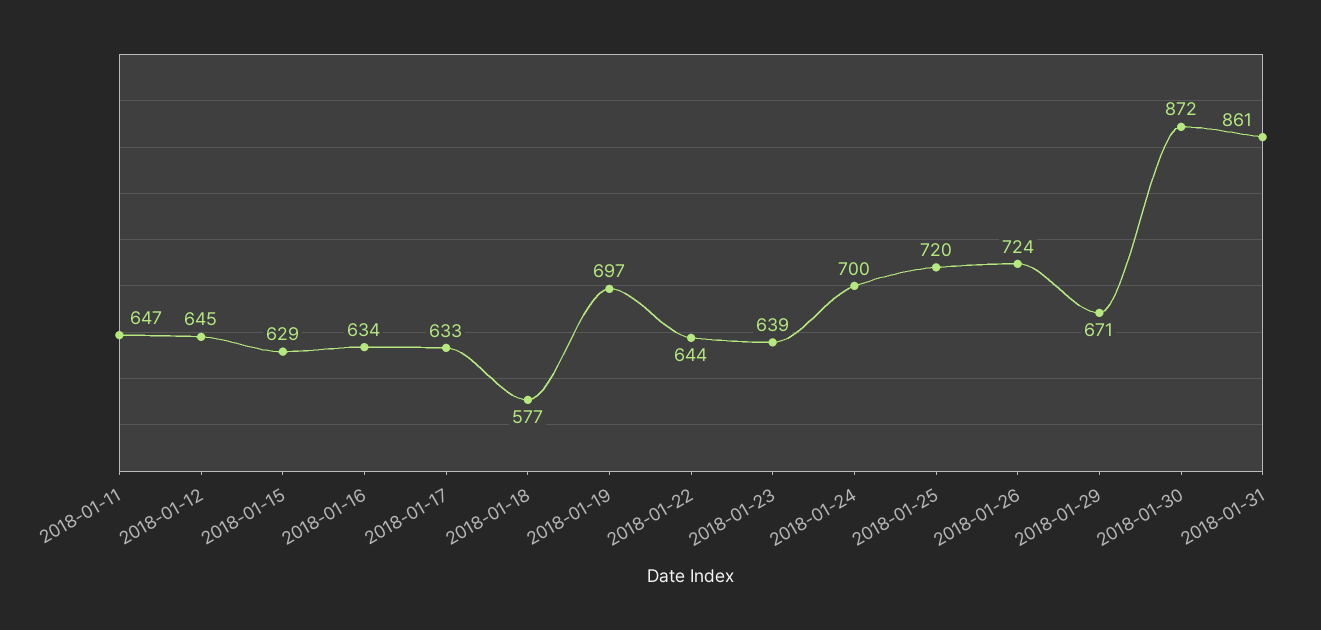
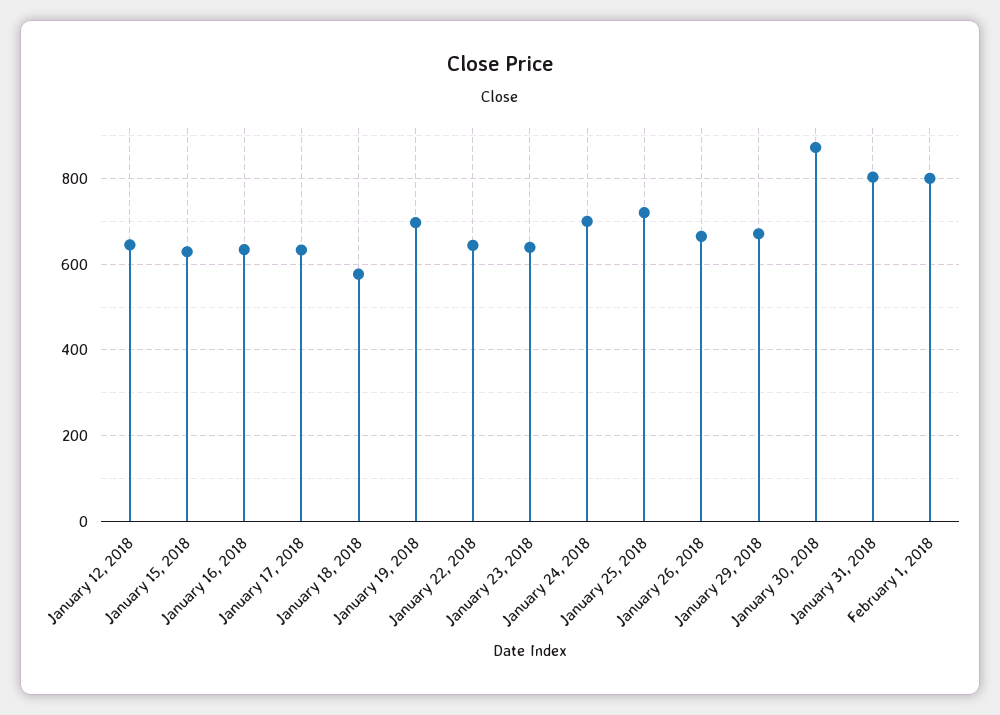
2018-01-11: 647 -> none
2018-01-26: 724 -> 660
2018-01-31: 861 -> 800
February 1, 2018: none -> 800

